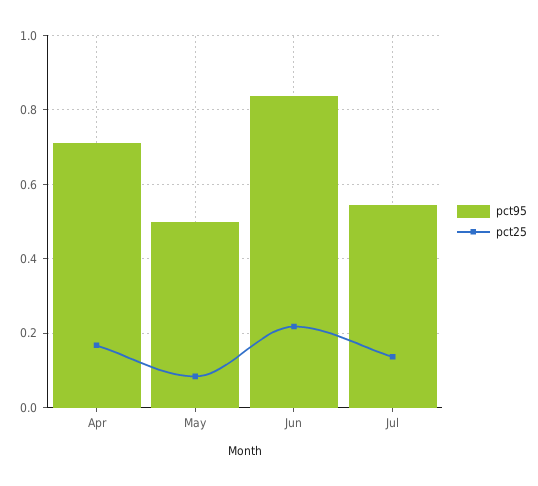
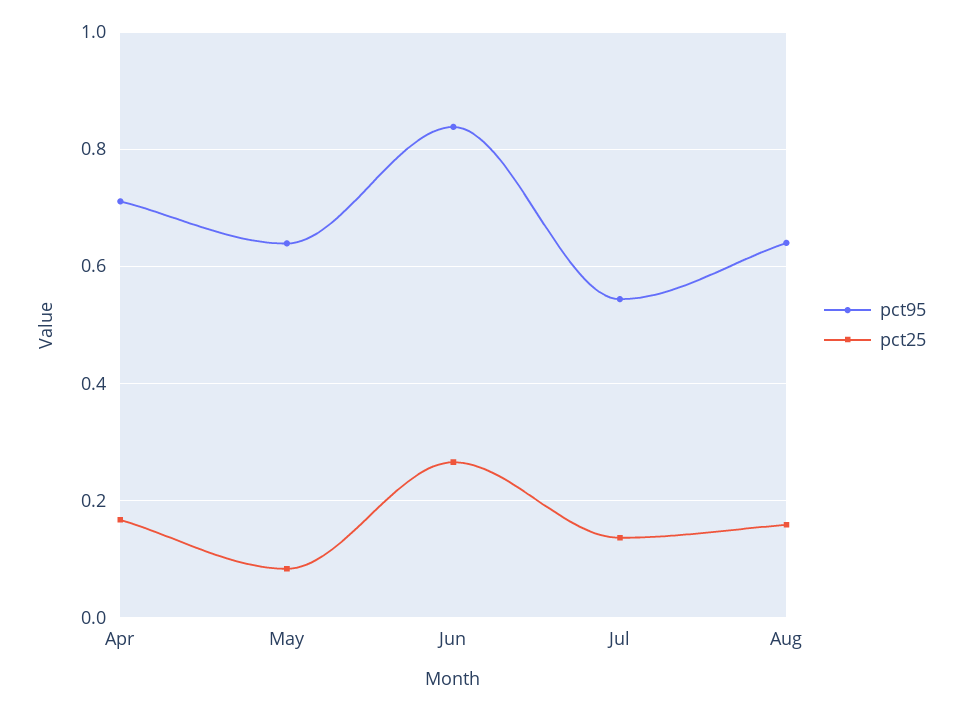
pct95, May: 0.5 -> 0.64
pct25, Jun: 0.22 -> 0.26
pct95, Aug: none -> 0.64
pct25, Aug: none -> 0.16

